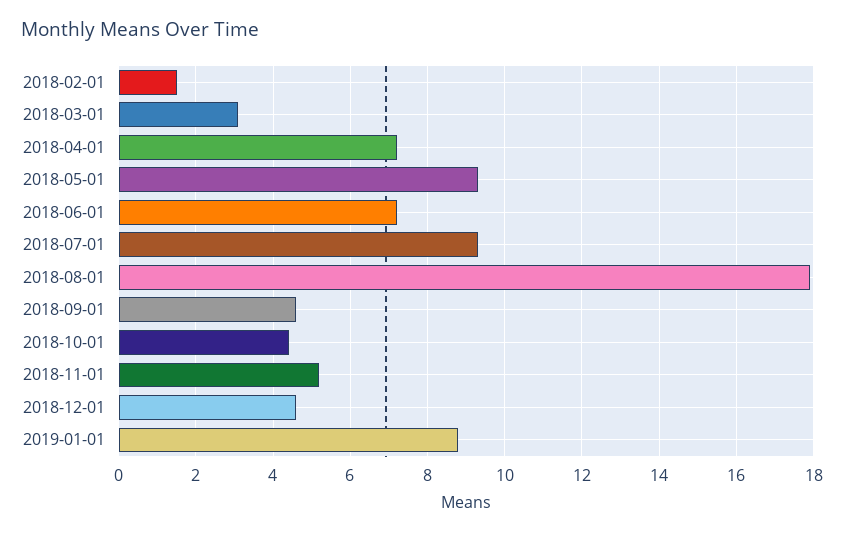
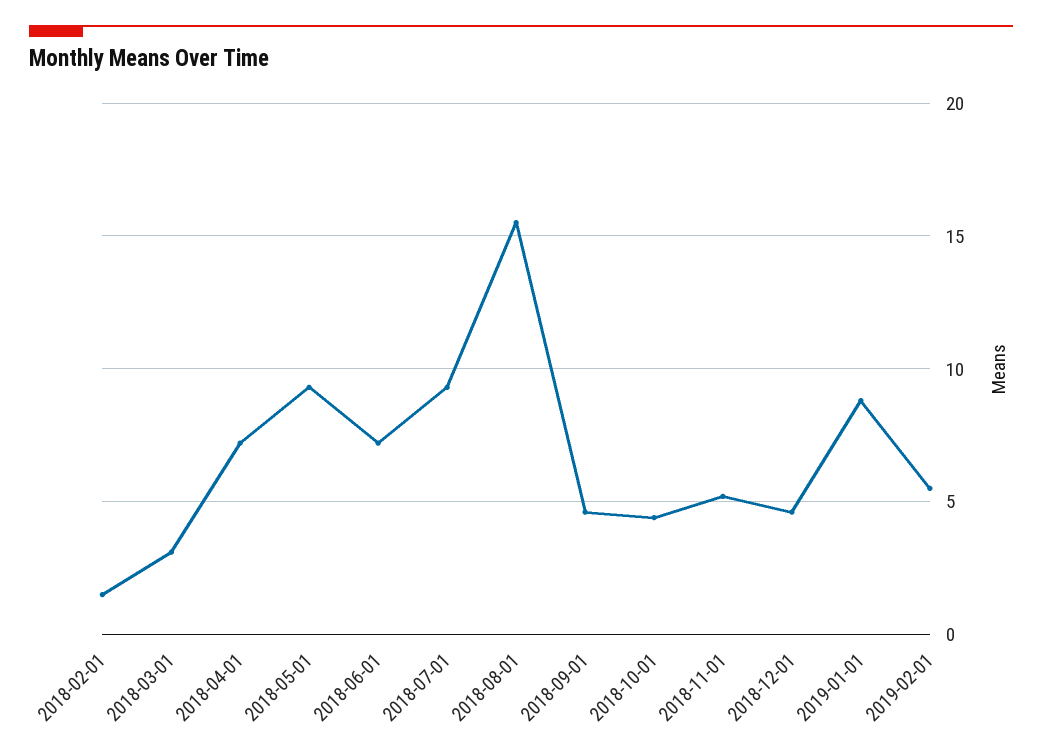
2018-08-01: 18 -> 15.5
2019-02-01: none -> 5.5

